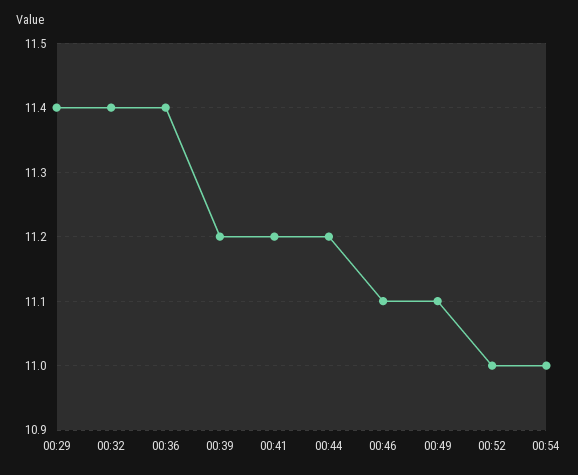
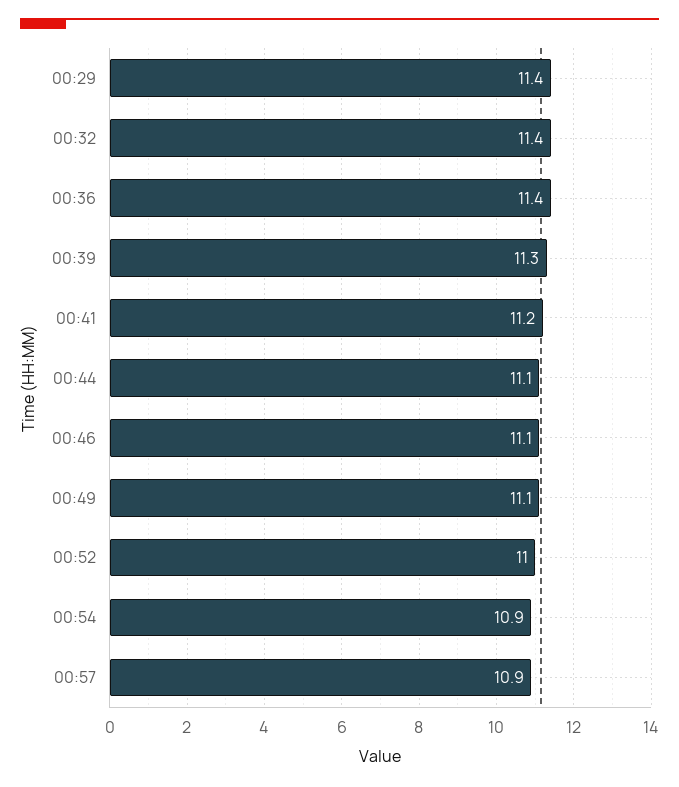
00:39: 11.2 -> 11.3
00:44: 11.2 -> 11.1
00:54: 11 -> 10.9
00:57: none -> 10.9

